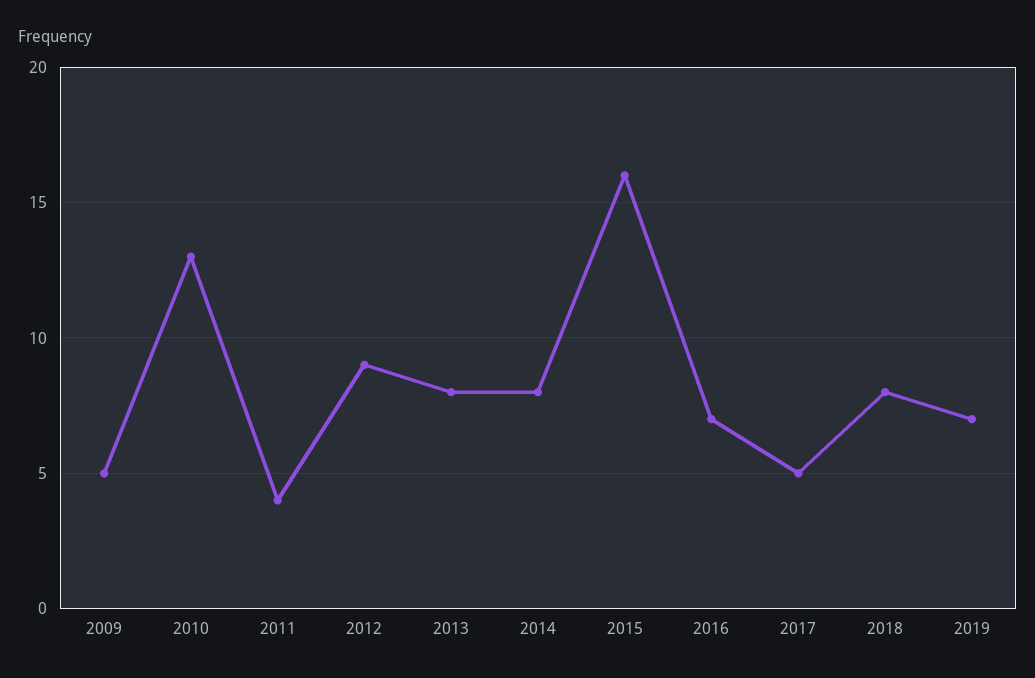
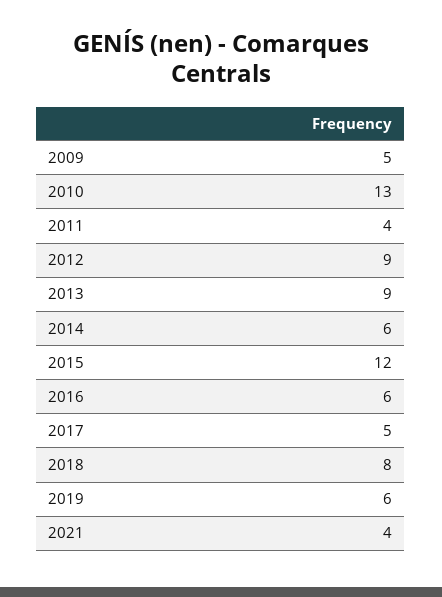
2013: 8 -> 9
2014: 8 -> 6
2015: 16 -> 12
2016: 7 -> 6
2019: 7 -> 6
2021: none -> 4

